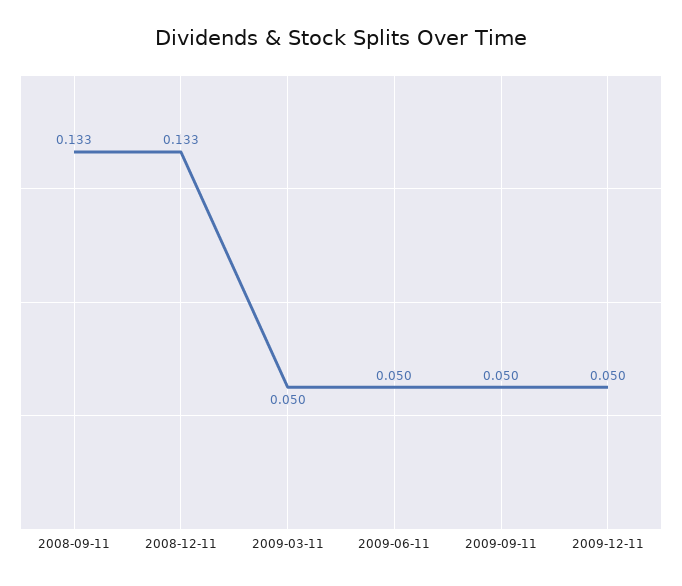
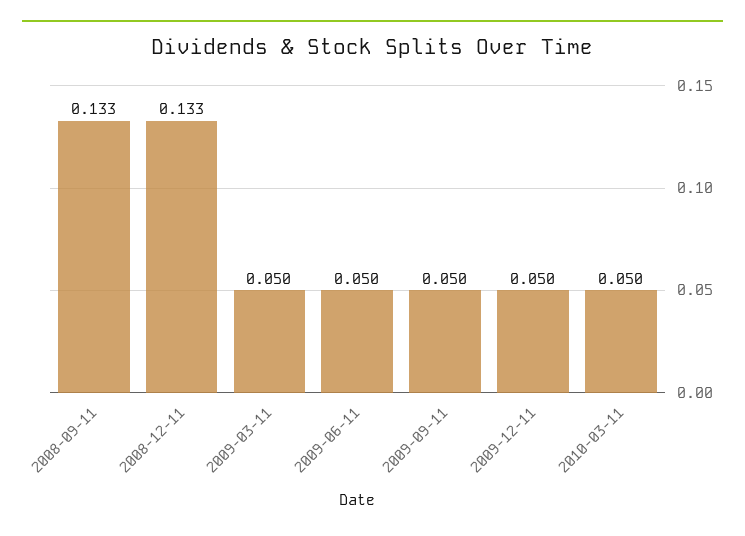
2010-03-11: none -> 0.05

